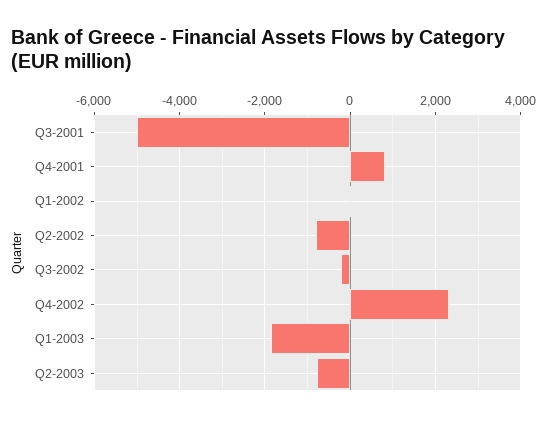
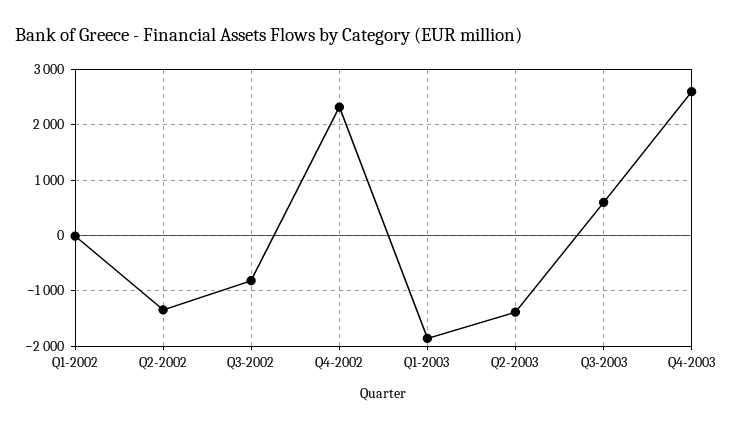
Q3-2001: -5000 -> none
Q4-2001: 800 -> none
Q2-2002: -800 -> -1400
Q3-2002: -200 -> -800
Q2-2003: -800 -> -1400
Q3-2003: none -> 600
Q4-2003: none -> 2600

